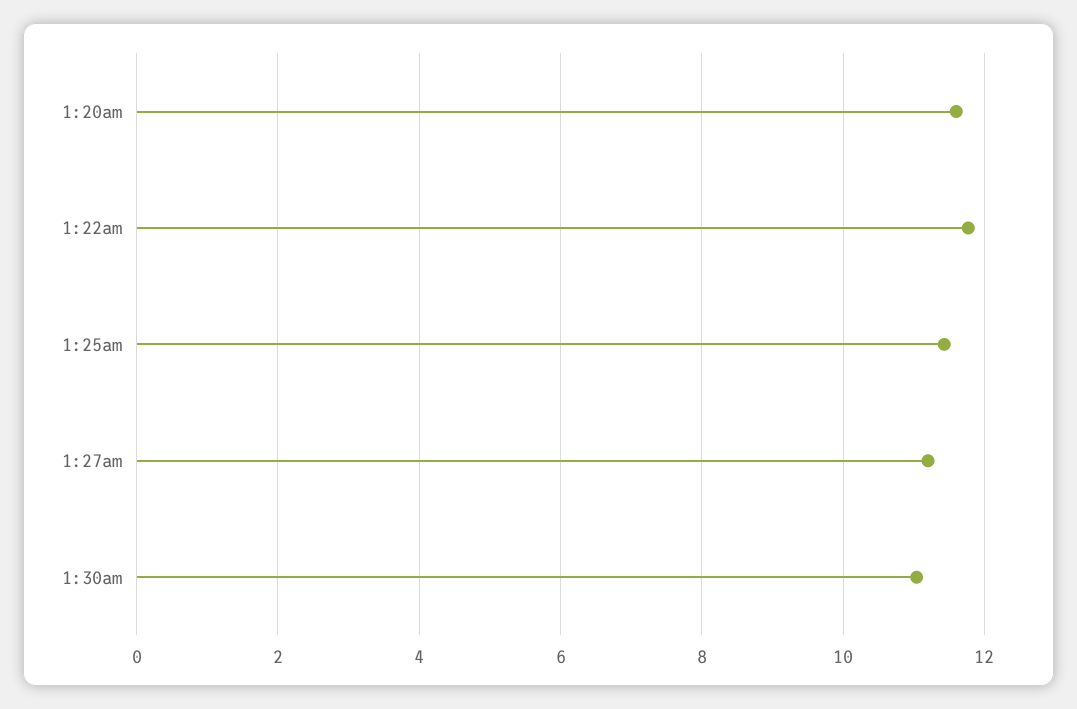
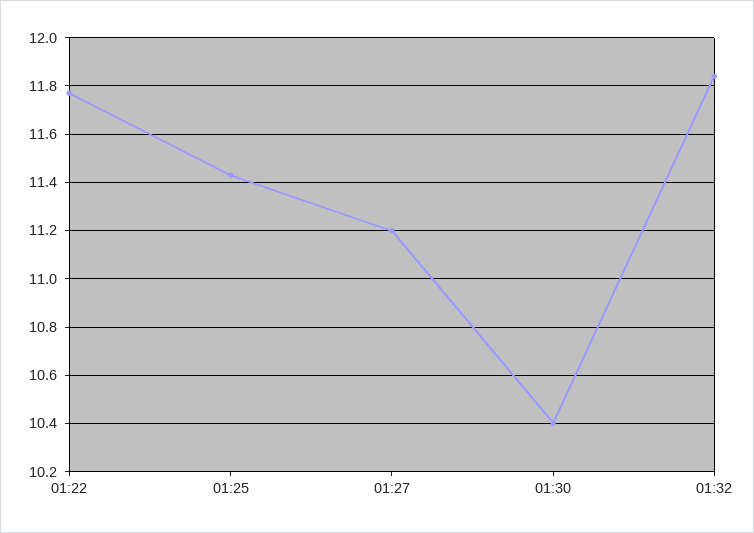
1:20am: 11.6 -> none
1:30am: 11 -> 10.4
01:32: none -> 11.85

